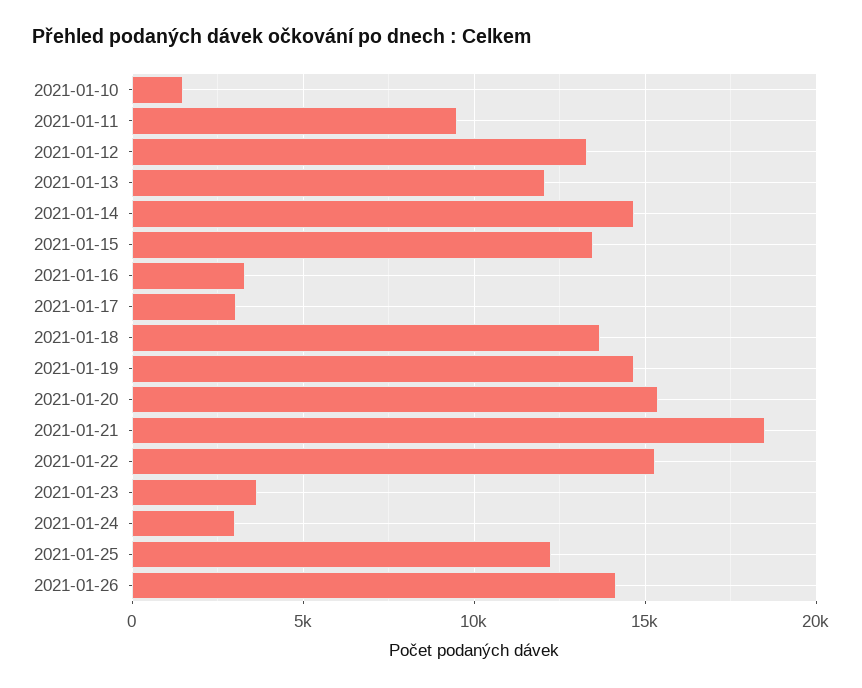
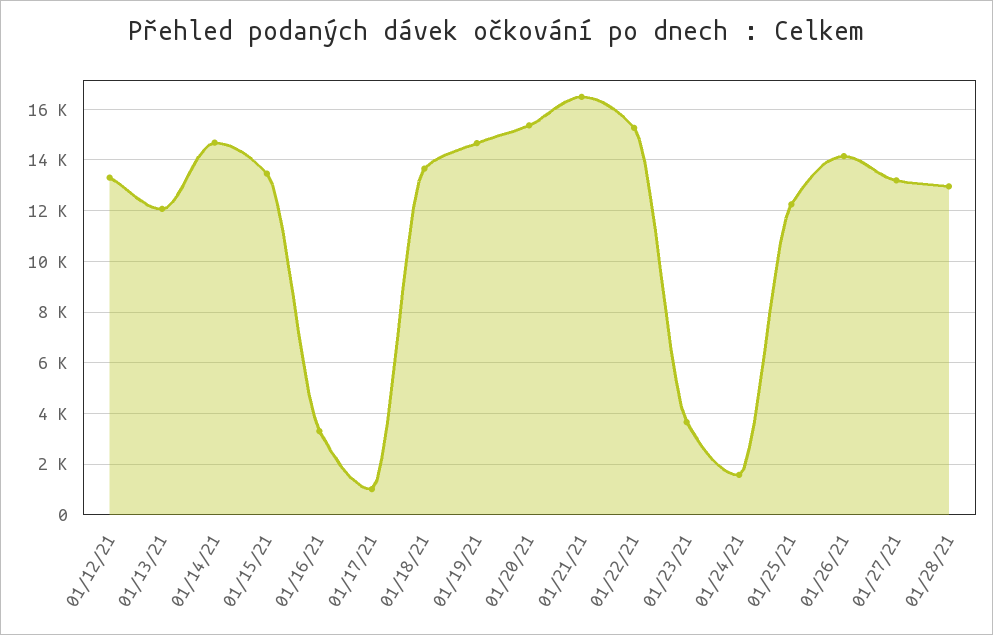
2021-01-10: 1500 -> none
2021-01-11: 9500 -> none
2021-01-17: 3000 -> 1000
2021-01-21: 18500 -> 16500
2021-01-24: 3000 -> 1500
01/27/21: none -> 13250
01/28/21: none -> 13000

